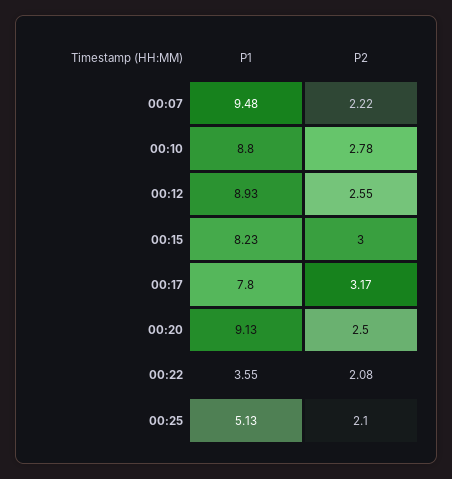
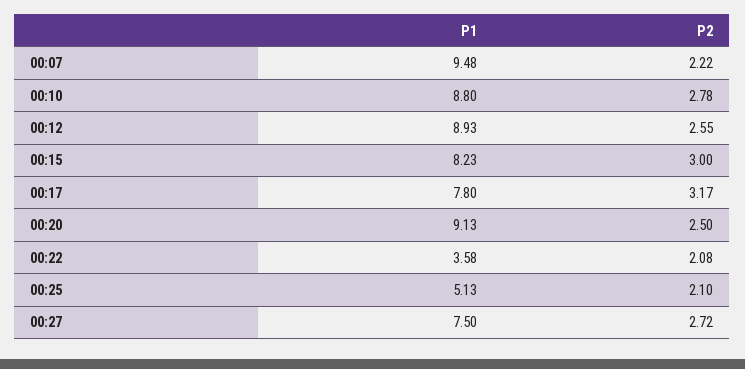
P1, 00:22: 3.55 -> 3.58
P1, 00:27: none -> 7.5
P2, 00:27: none -> 2.72

